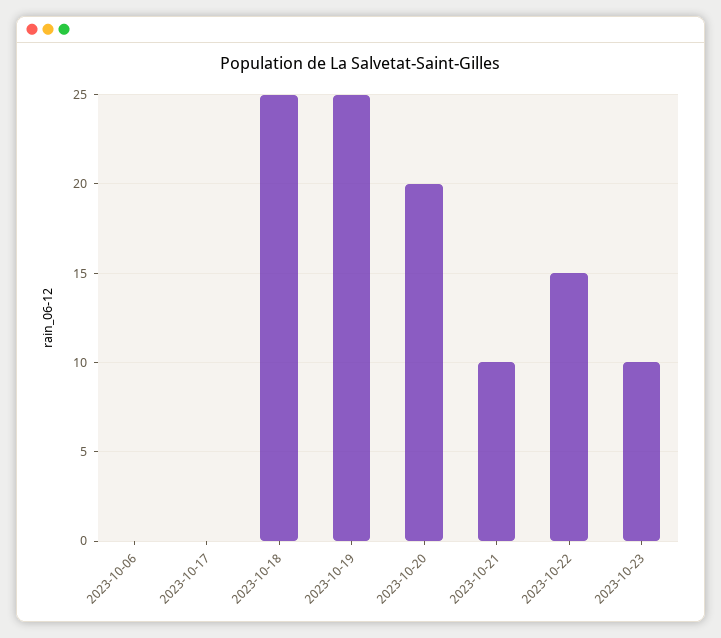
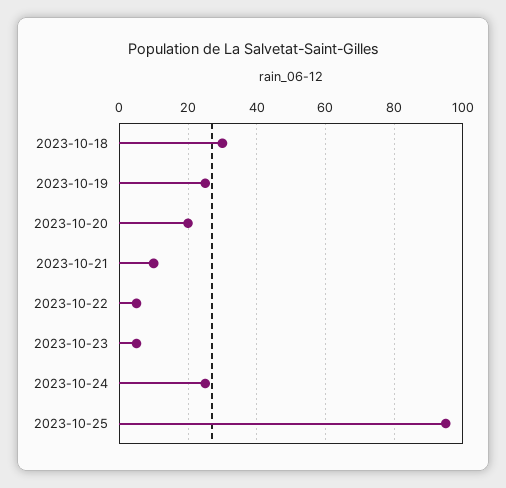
2023-10-06: 0 -> none
2023-10-17: 0 -> none
2023-10-18: 25 -> 30
2023-10-22: 15 -> 5
2023-10-23: 10 -> 5
2023-10-24: none -> 25
2023-10-25: none -> 95

